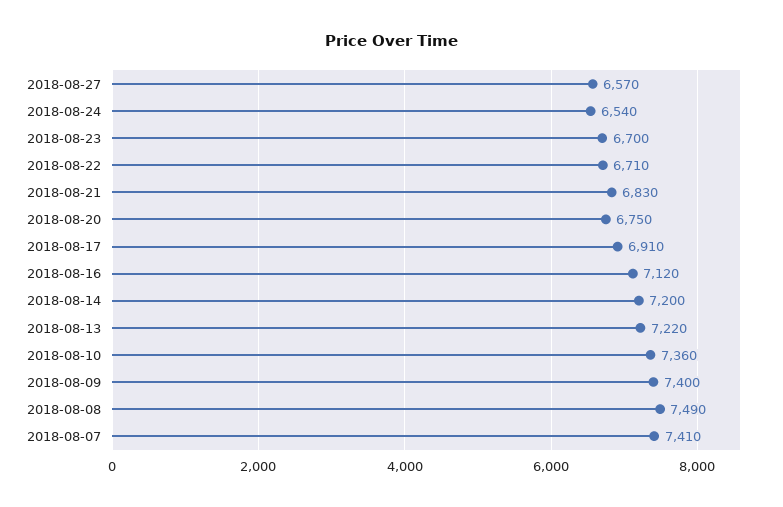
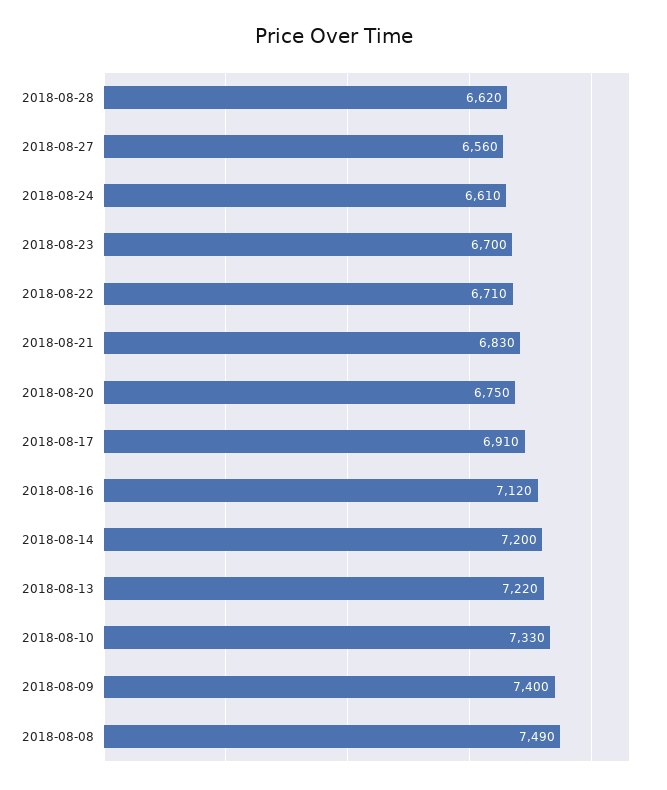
2018-08-27: 6570 -> 6560
2018-08-24: 6540 -> 6610
2018-08-10: 7360 -> 7330
2018-08-07: 7410 -> none
2018-08-28: none -> 6620

